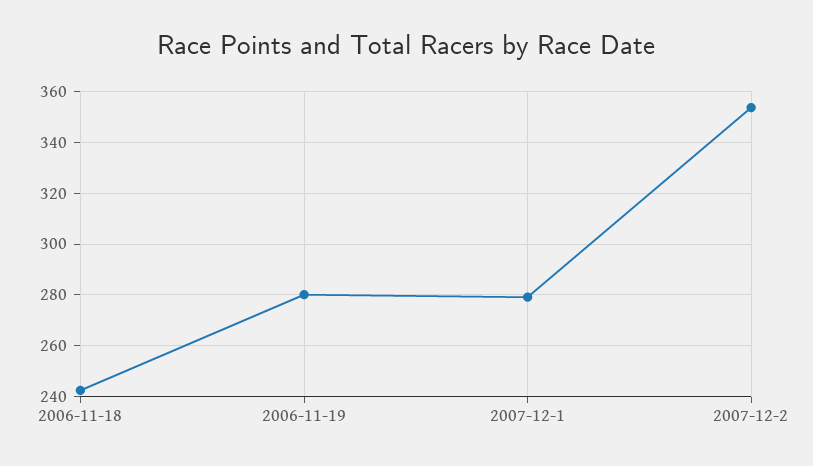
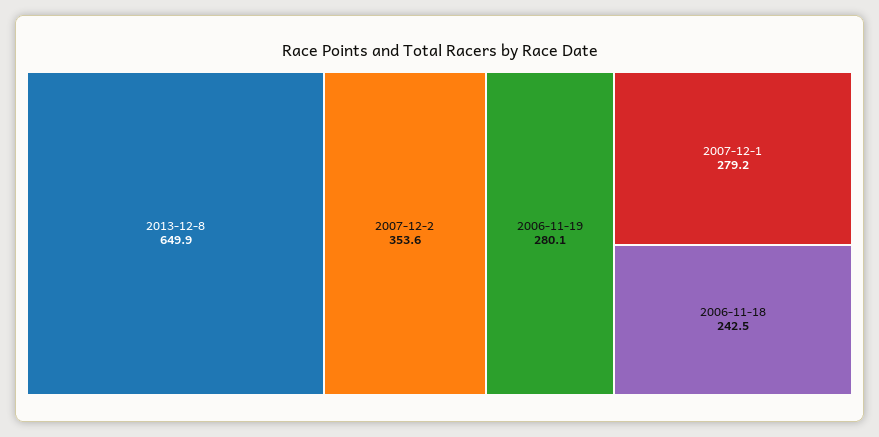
2013-12-8: none -> 649.9

